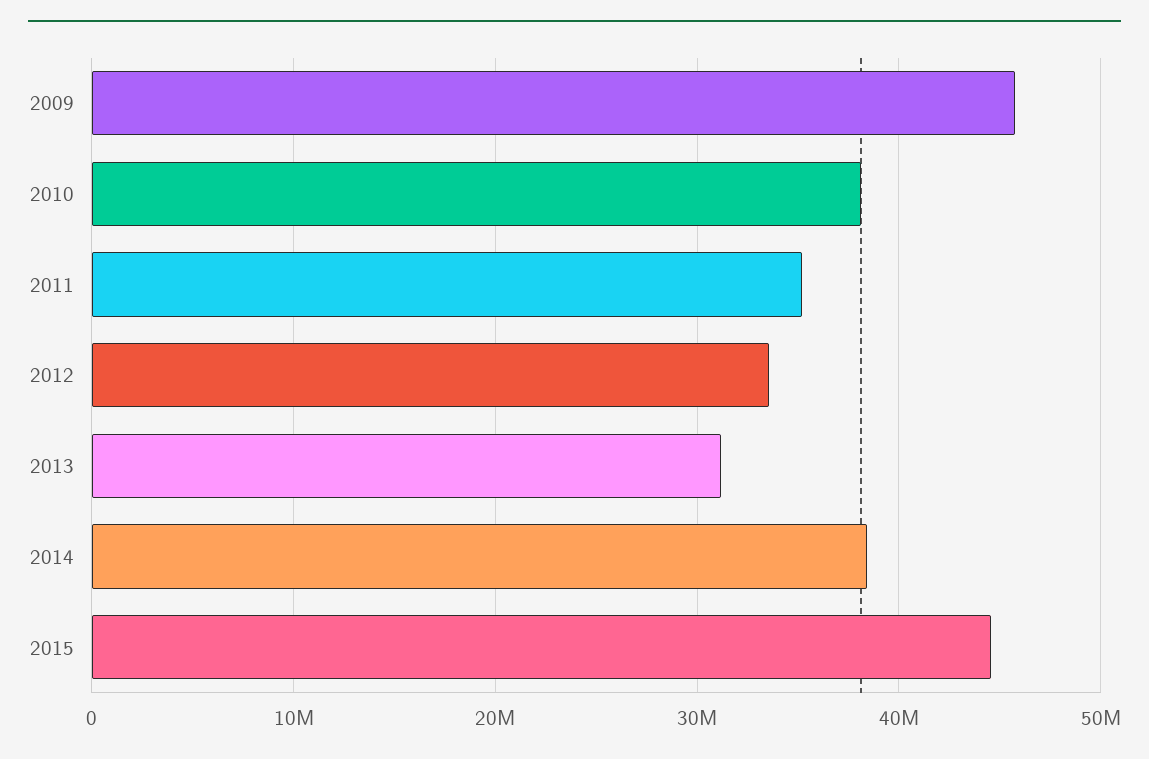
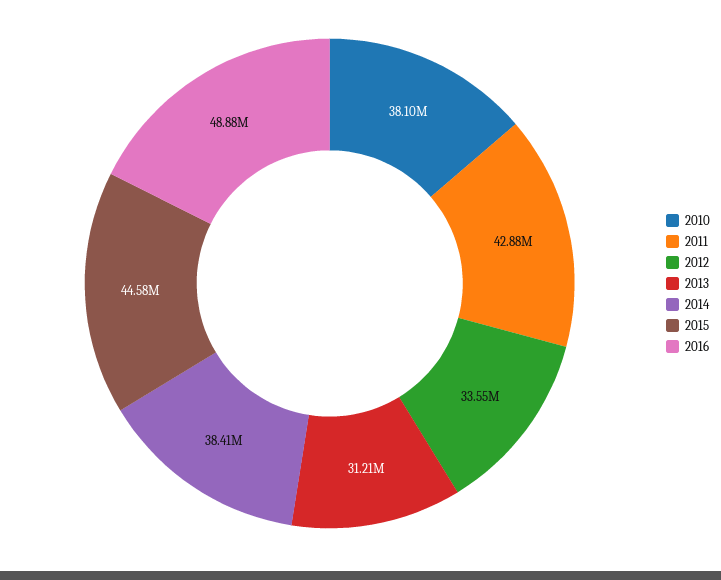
2009: 46000000 -> none
2011: 35000000 -> 42880000
2016: none -> 48880000

